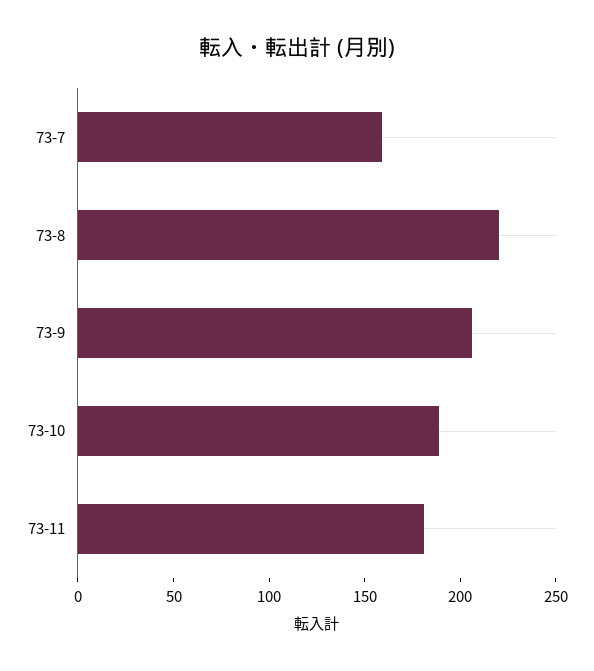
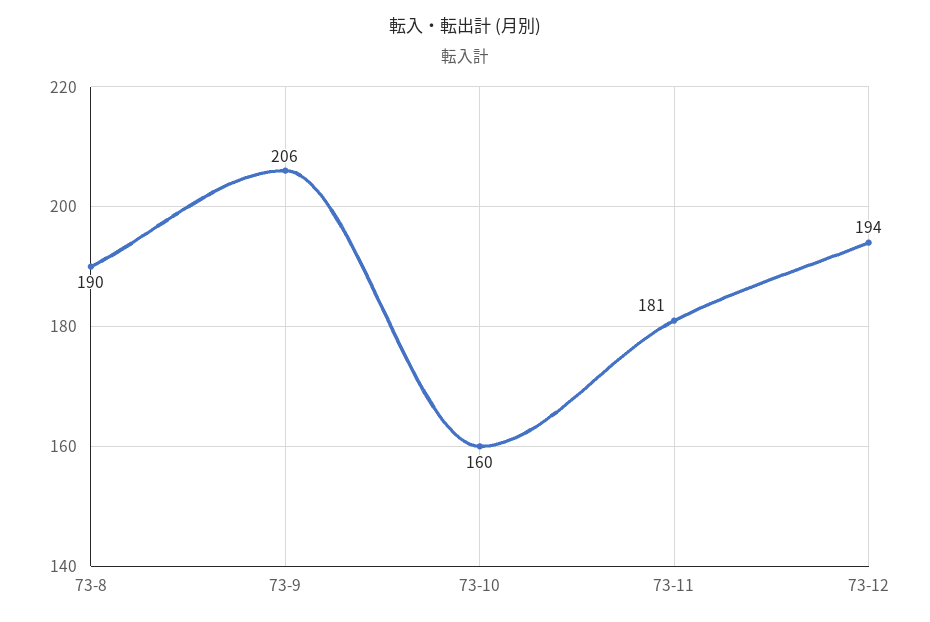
73-7: 160 -> none
73-8: 220 -> 190
73-10: 190 -> 160
73-12: none -> 194

